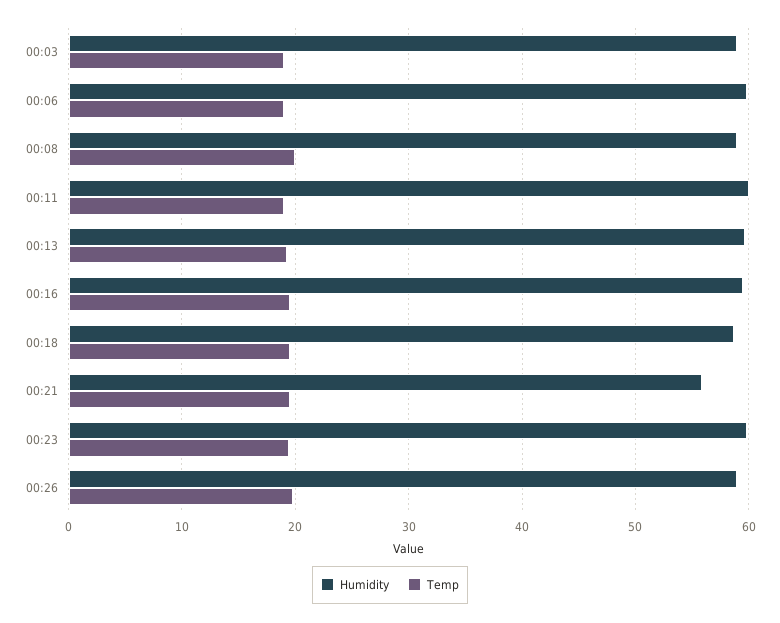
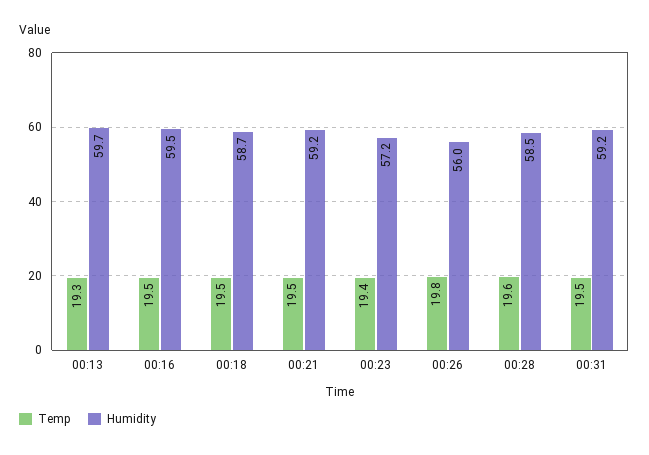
Humidity, 00:03: 59 -> none
Temp, 00:03: 19 -> none
Humidity, 00:06: 60 -> none
Temp, 00:06: 19 -> none
Humidity, 00:08: 59 -> none
Temp, 00:08: 20 -> none
Humidity, 00:11: 60 -> none
Temp, 00:11: 19 -> none
Humidity, 00:21: 56 -> 59.2
Humidity, 00:23: 60 -> 57.2
Humidity, 00:26: 59 -> 56
Temp, 00:28: none -> 19.6
Humidity, 00:28: none -> 58.5
Temp, 00:31: none -> 19.5
Humidity, 00:31: none -> 59.2

